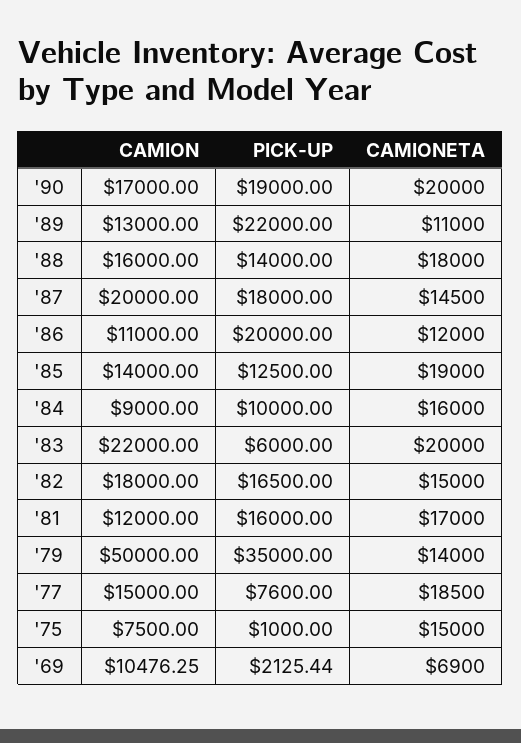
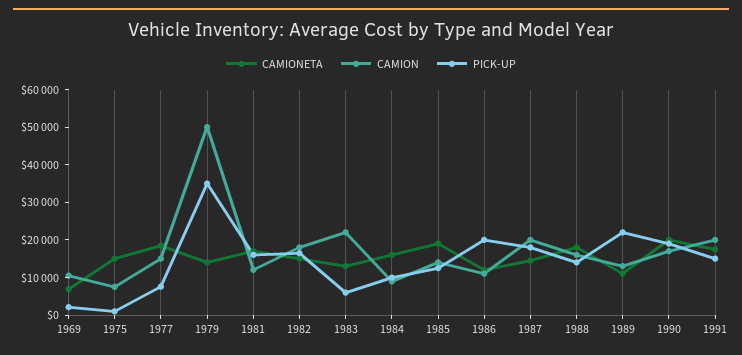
CAMIONETA, '83: 20000 -> 12500
CAMIONETA, 1991: none -> 17500
CAMION, 1991: none -> 20000
PICK-UP, 1991: none -> 15000

